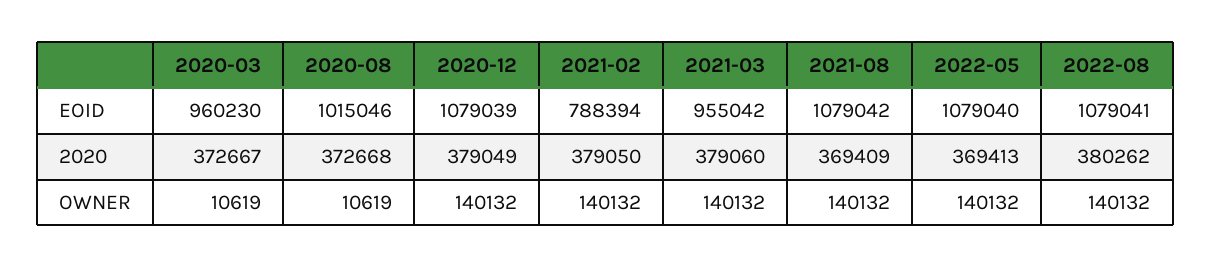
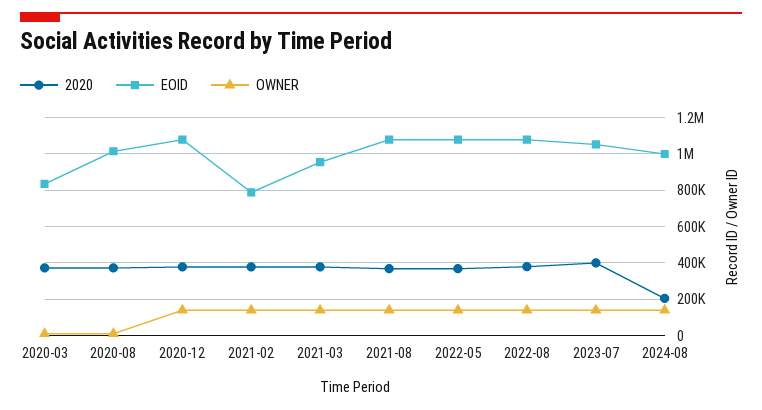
EOID, 2020-03: 960230 -> 850000
2020, 2023-07: none -> 400000
EOID, 2023-07: none -> 1050000
OWNER, 2023-07: none -> 150000
2020, 2024-08: none -> 200000
EOID, 2024-08: none -> 1000000
OWNER, 2024-08: none -> 150000

